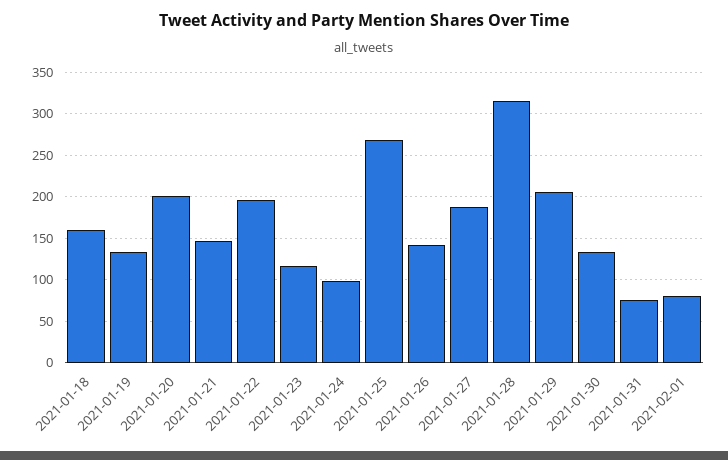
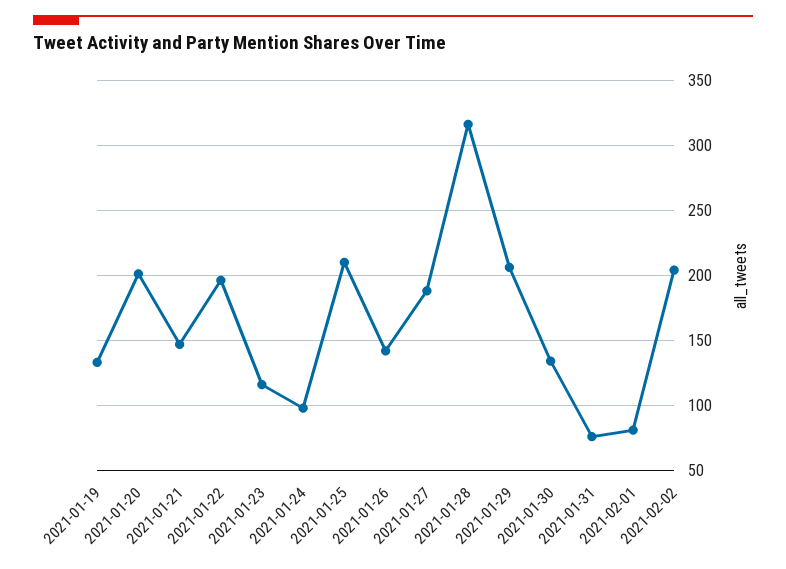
2021-01-18: 160 -> none
2021-01-25: 270 -> 210
2021-02-02: none -> 205

